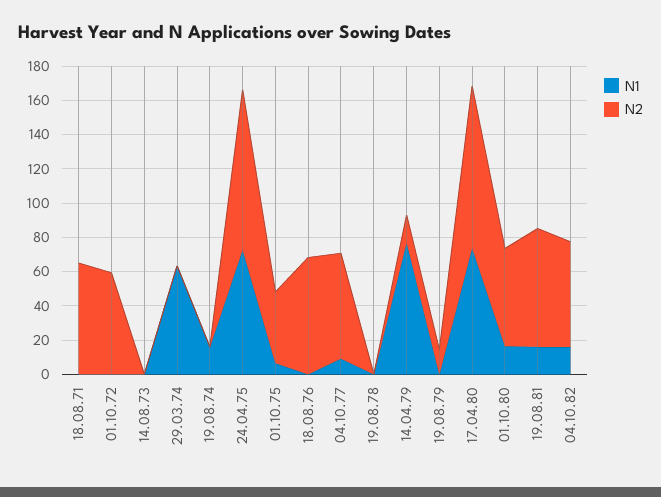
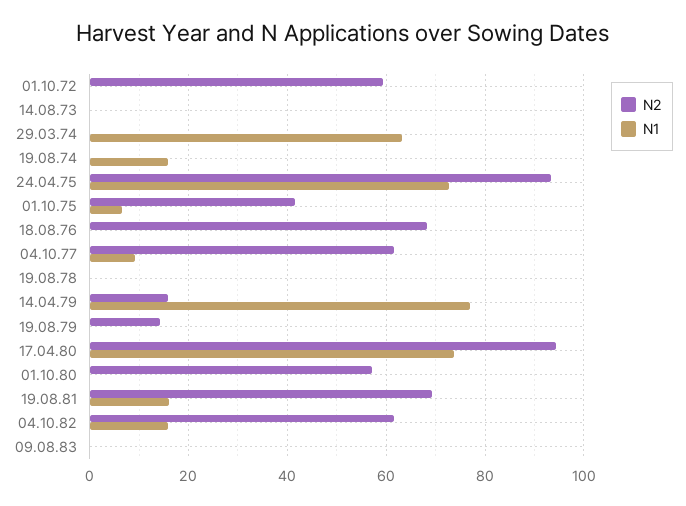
N1, 18.08.71: 0 -> none
N2, 18.08.71: 65 -> none
N1, 01.10.80: 15 -> 0
N2, 09.08.83: none -> 0
N1, 09.08.83: none -> 0

